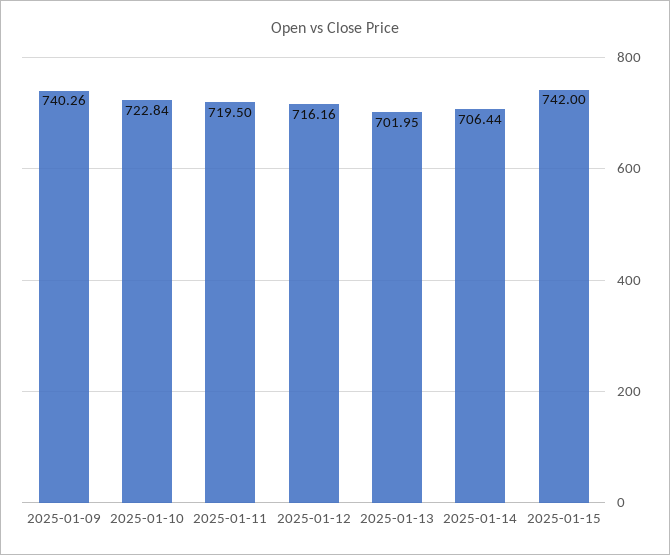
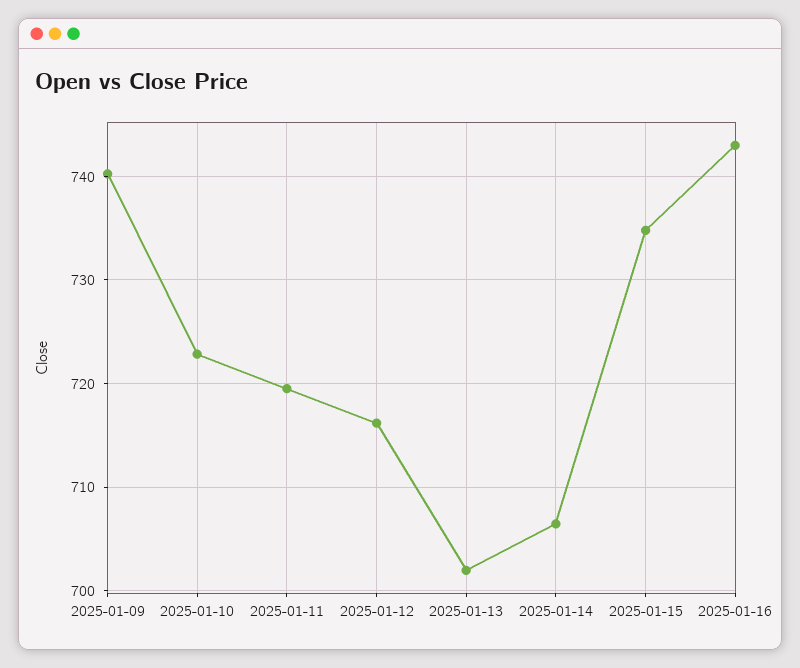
2025-01-15: 742 -> 735
2025-01-16: none -> 743

